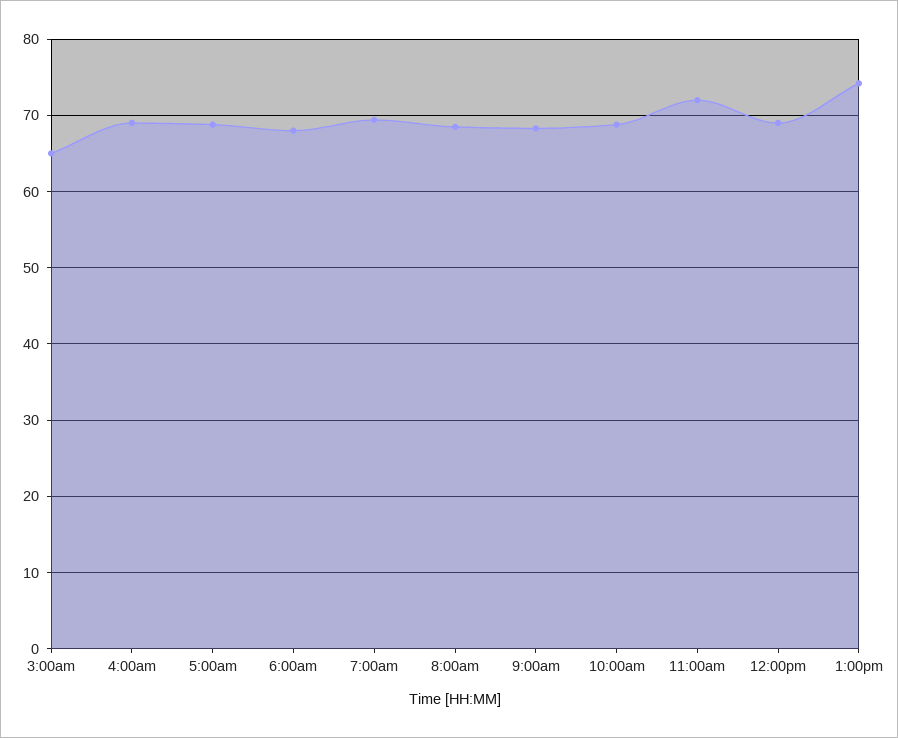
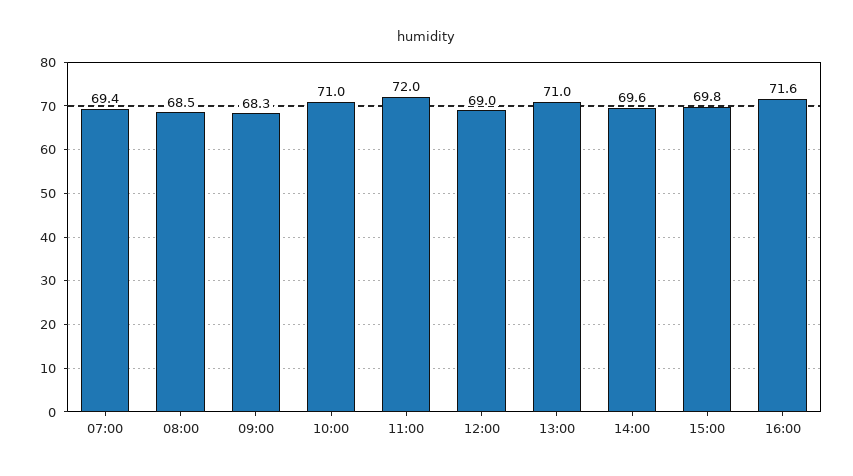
3:00am: 65 -> none
4:00am: 69 -> none
5:00am: 69 -> none
6:00am: 68 -> none
10:00am: 69 -> 71
1:00pm: 74 -> 71
14:00: none -> 69.6
15:00: none -> 69.8
16:00: none -> 71.6

